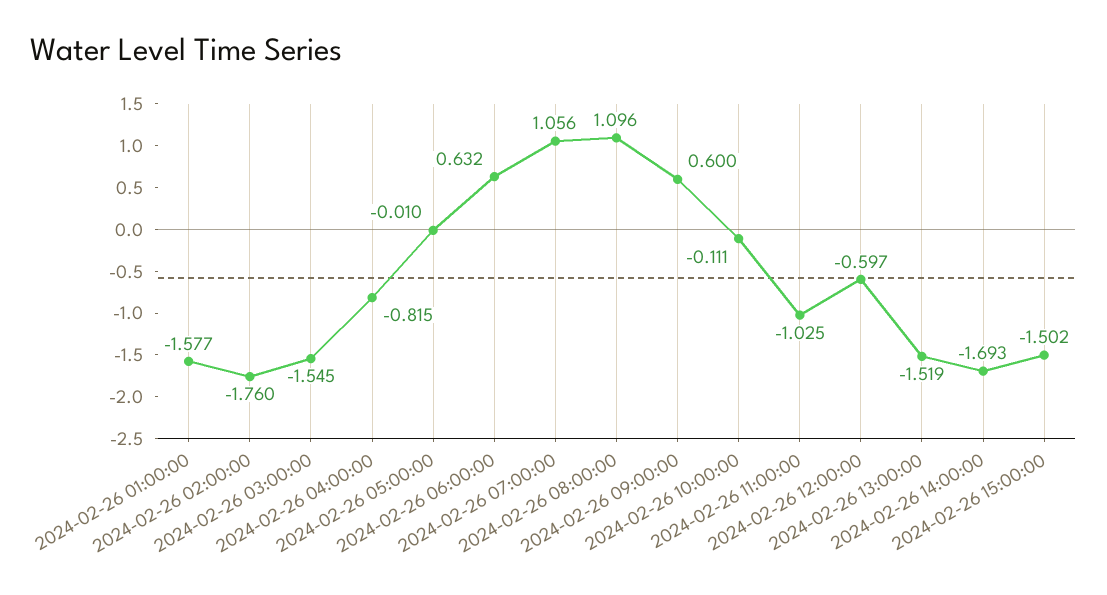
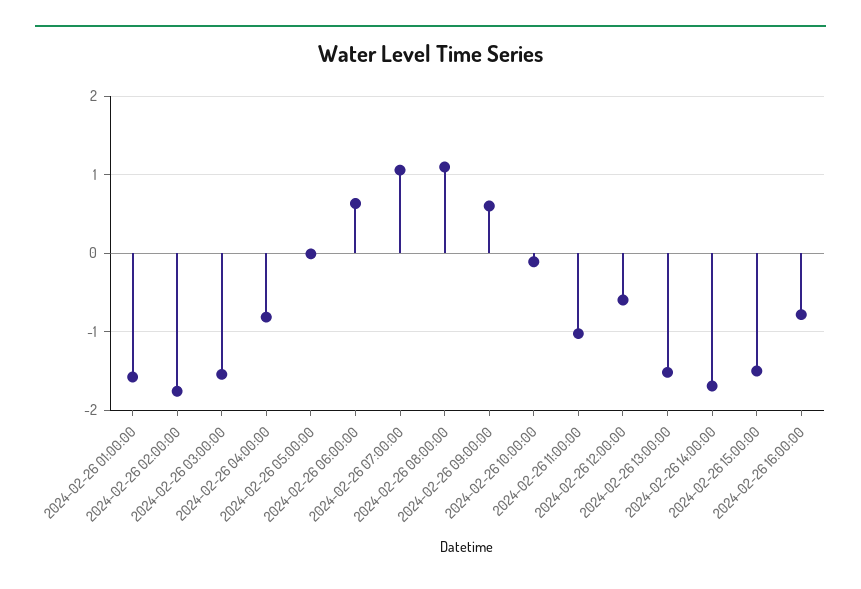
2024-02-26 16:00:00: none -> -0.8

